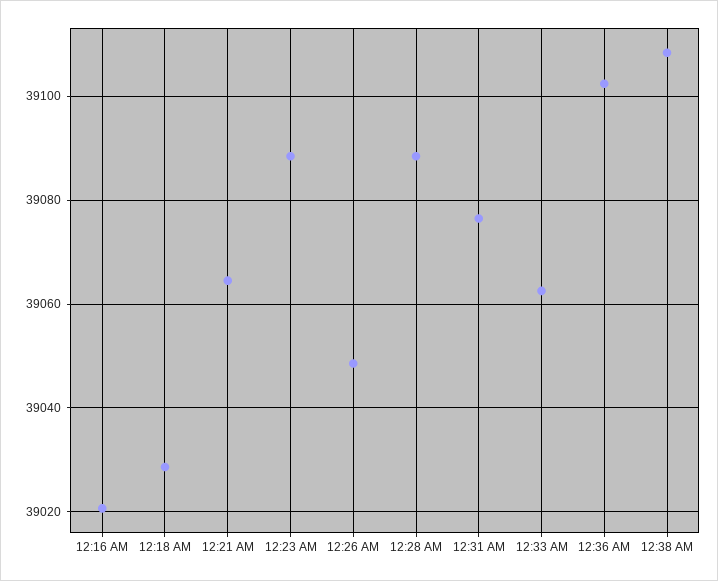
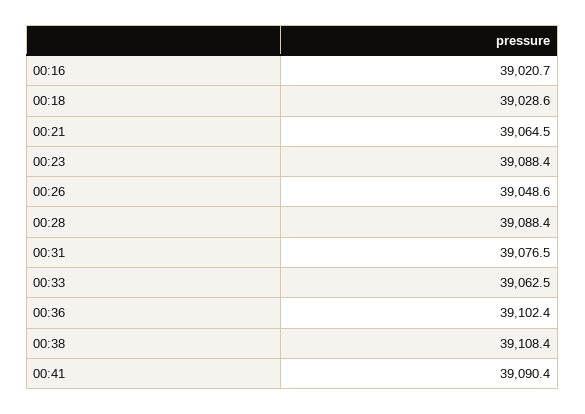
00:41: none -> 39090.4

